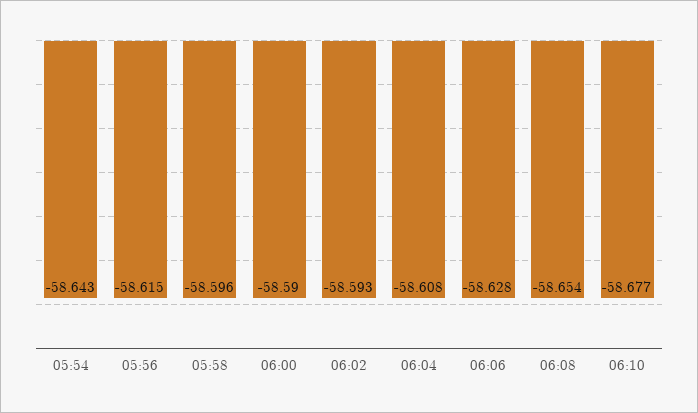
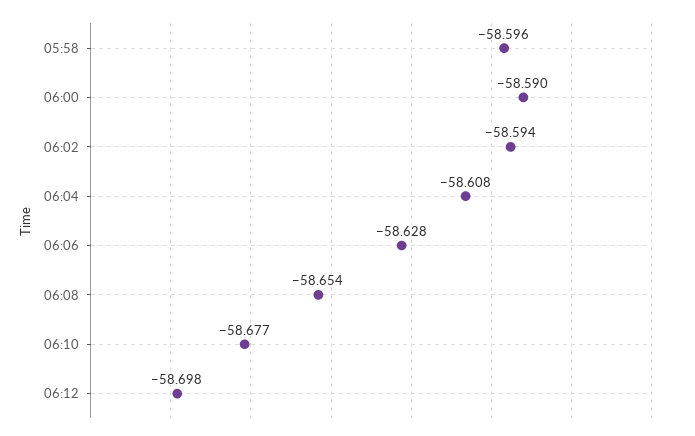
05:54: -58.643 -> none
05:56: -58.615 -> none
06:02: -58.593 -> -58.594
06:12: none -> -58.698

